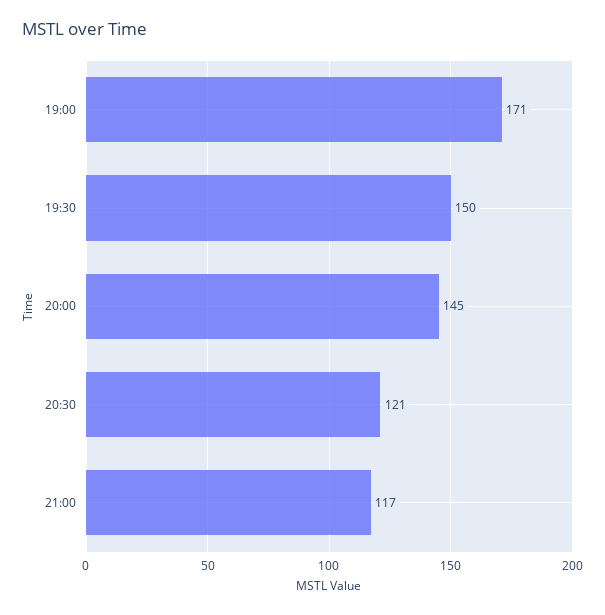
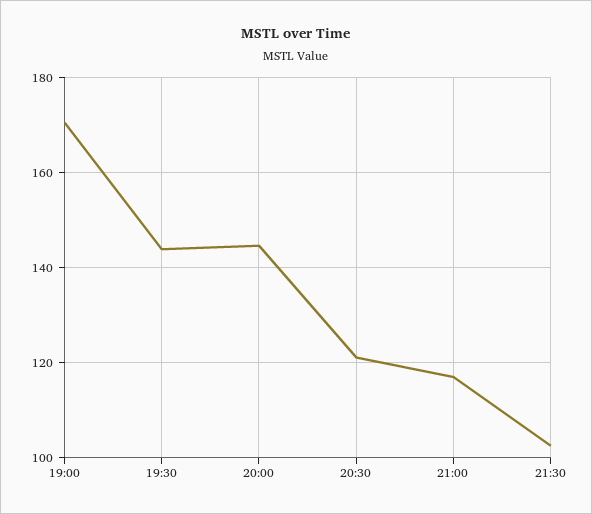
19:30: 150 -> 144
21:30: none -> 102

